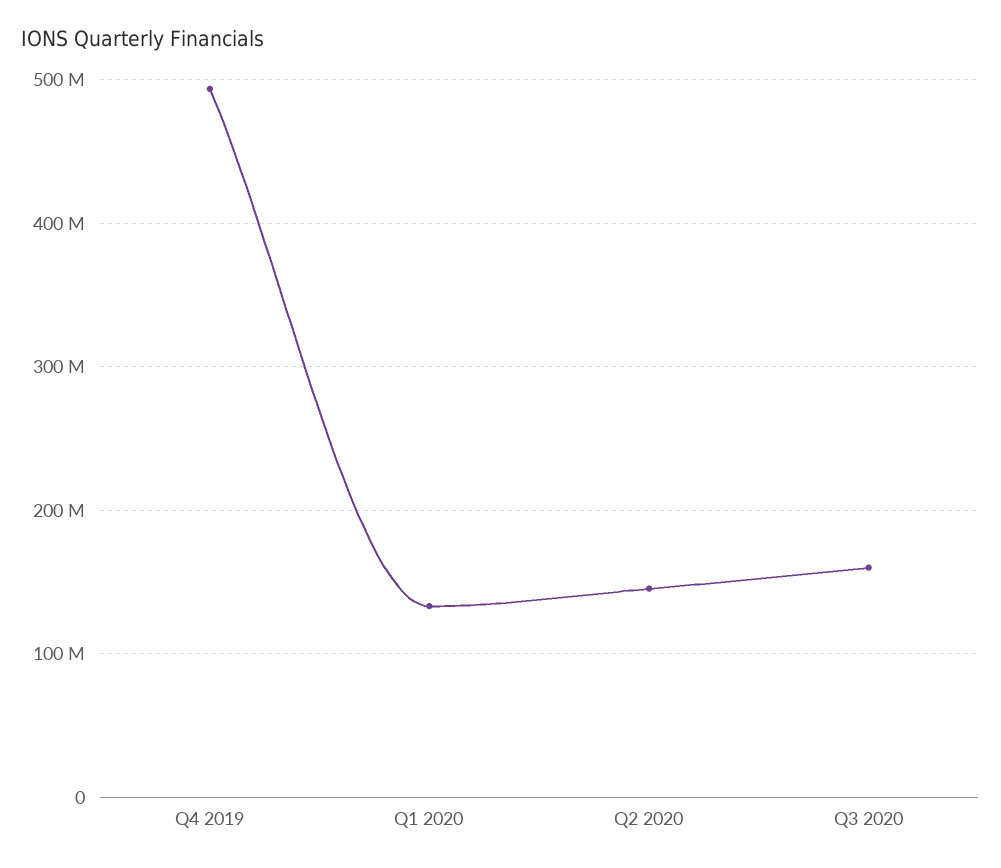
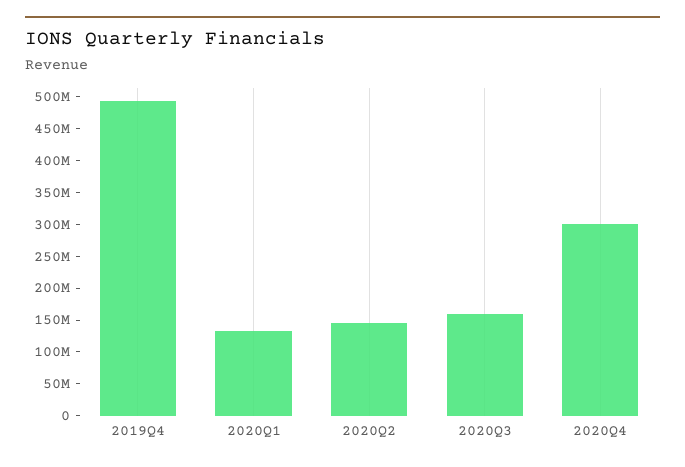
2020Q4: none -> 300000000

